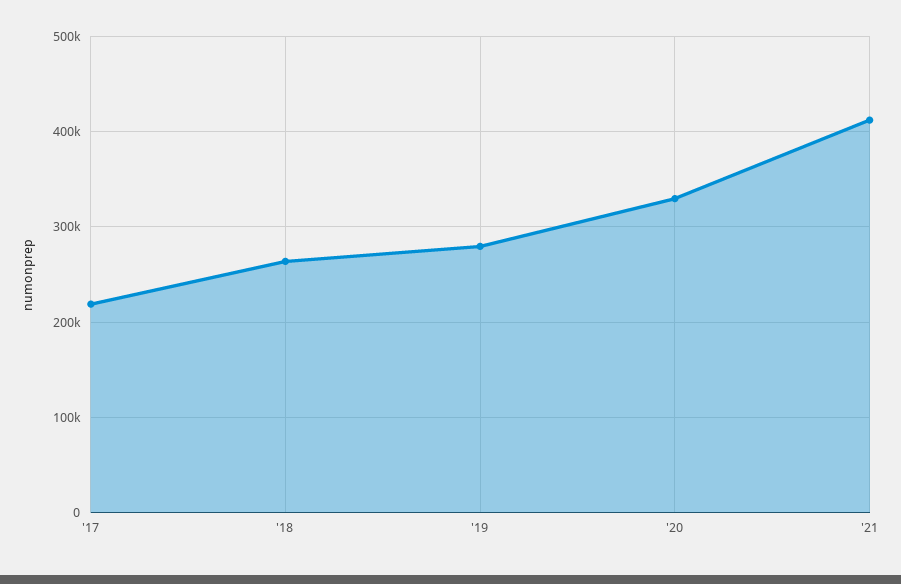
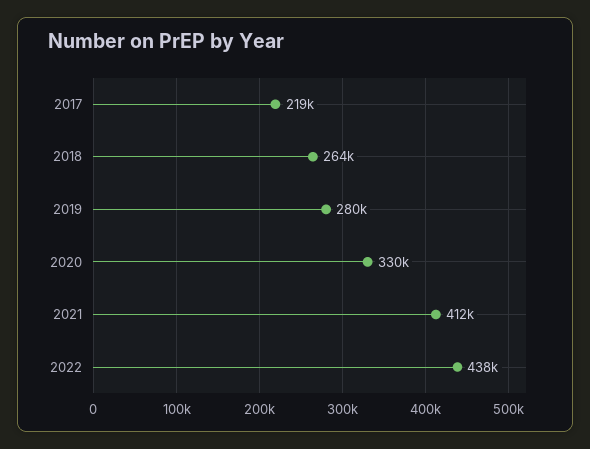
2022: none -> 438000

